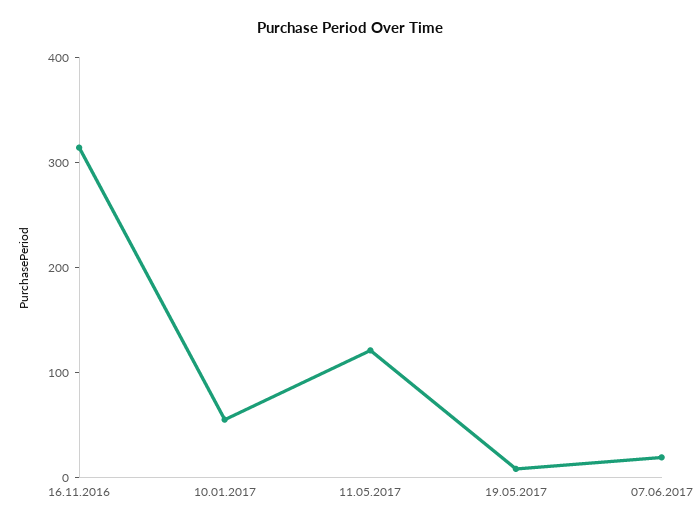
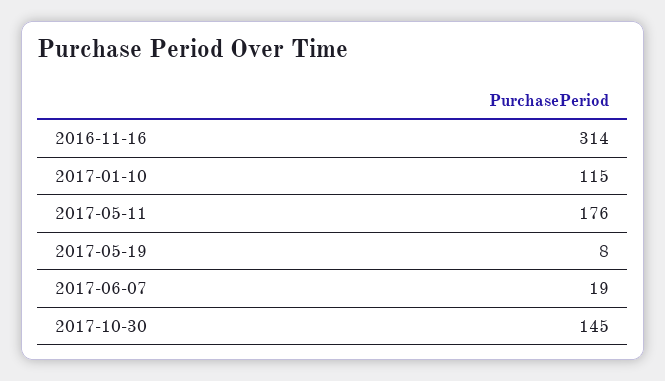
10.01.2017: 60 -> 115
11.05.2017: 120 -> 176
2017-10-30: none -> 145

